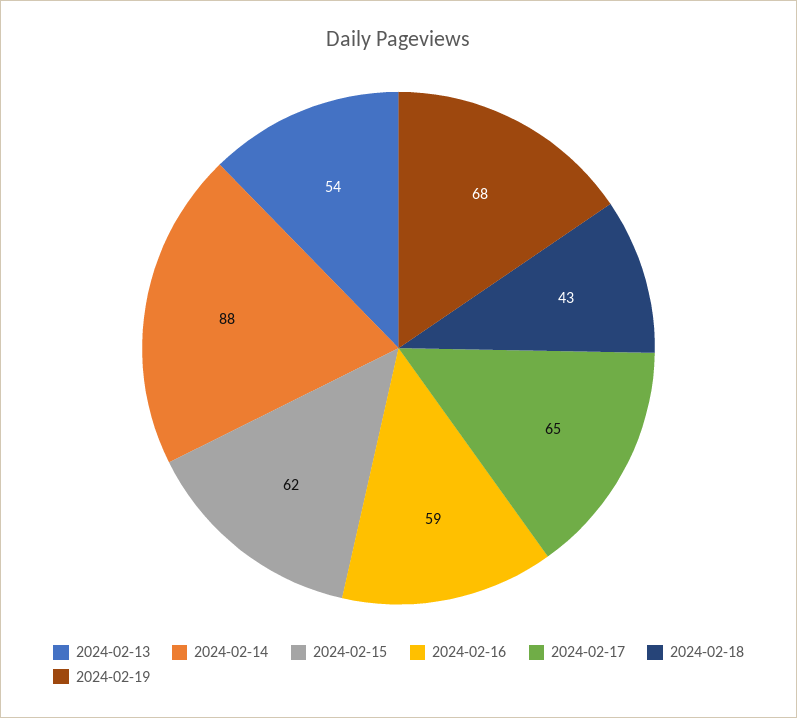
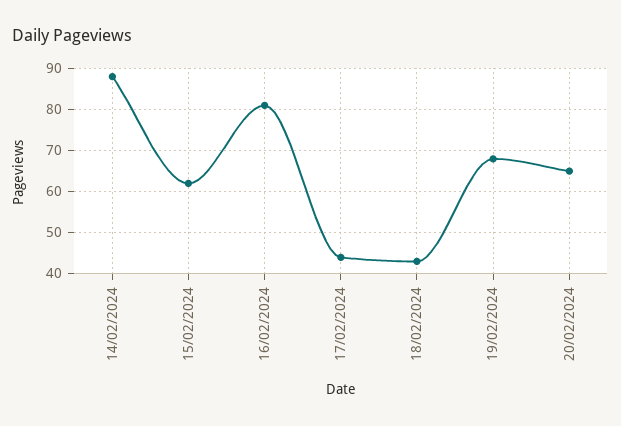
2024-02-13: 54 -> none
2024-02-16: 59 -> 80
2024-02-17: 65 -> 45
20/02/2024: none -> 65

